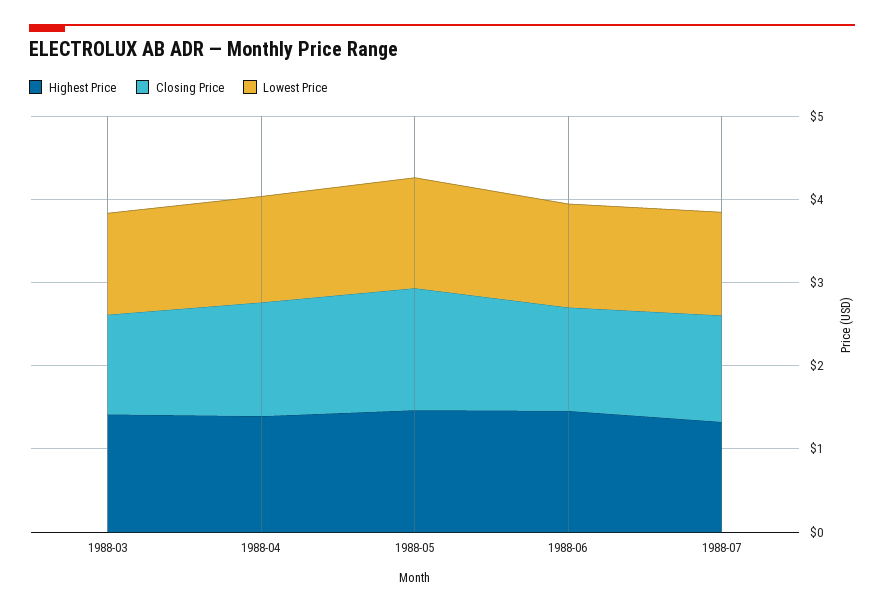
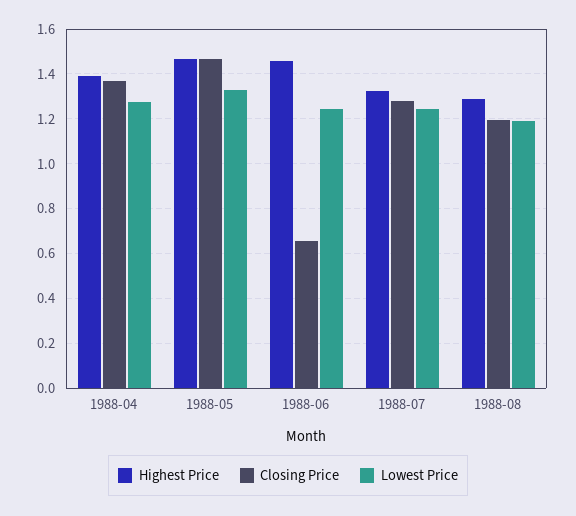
Highest Price, 1988-03: 1.4 -> none
Closing Price, 1988-03: 1.2 -> none
Lowest Price, 1988-03: 1.2 -> none
Closing Price, 1988-06: 1.2 -> 0.65
Highest Price, 1988-08: none -> 1.3
Closing Price, 1988-08: none -> 1.2
Lowest Price, 1988-08: none -> 1.2

